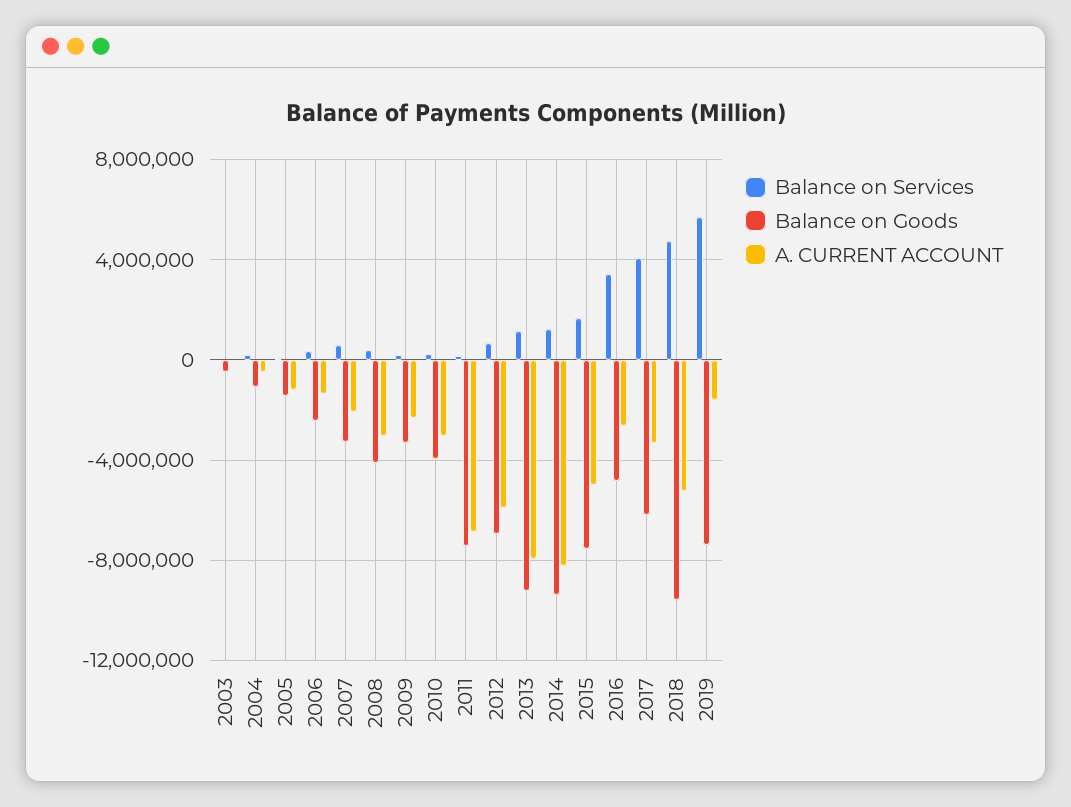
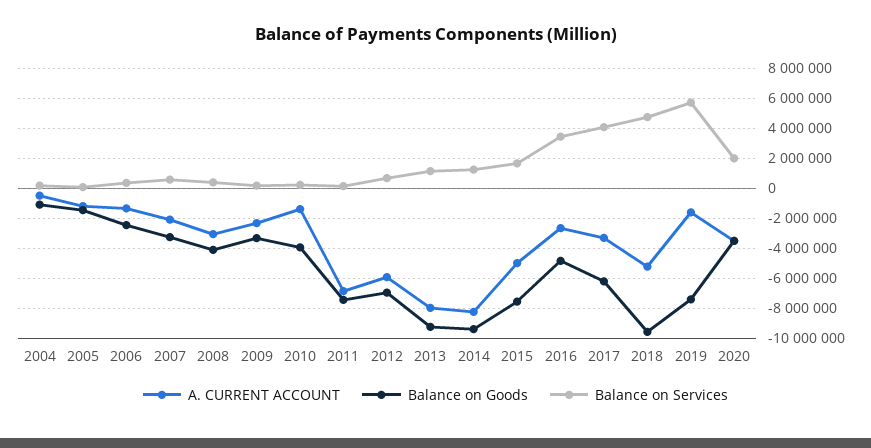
Balance on Services, 2003: 0 -> none
Balance on Goods, 2003: -500000 -> none
A. CURRENT ACCOUNT, 2003: 0 -> none
A. CURRENT ACCOUNT, 2010: -3000000 -> -1500000
A. CURRENT ACCOUNT, 2020: none -> -3500000
Balance on Goods, 2020: none -> -3500000
Balance on Services, 2020: none -> 2000000

